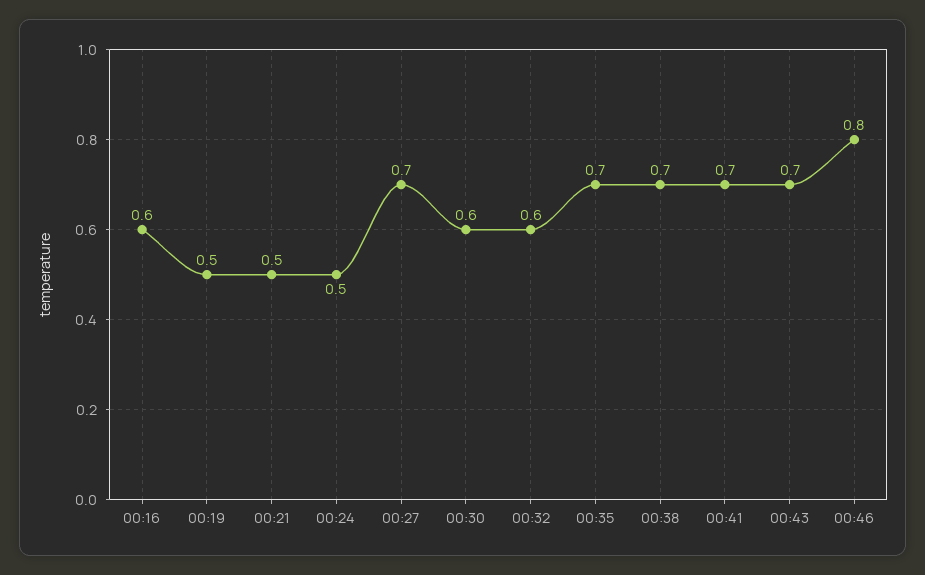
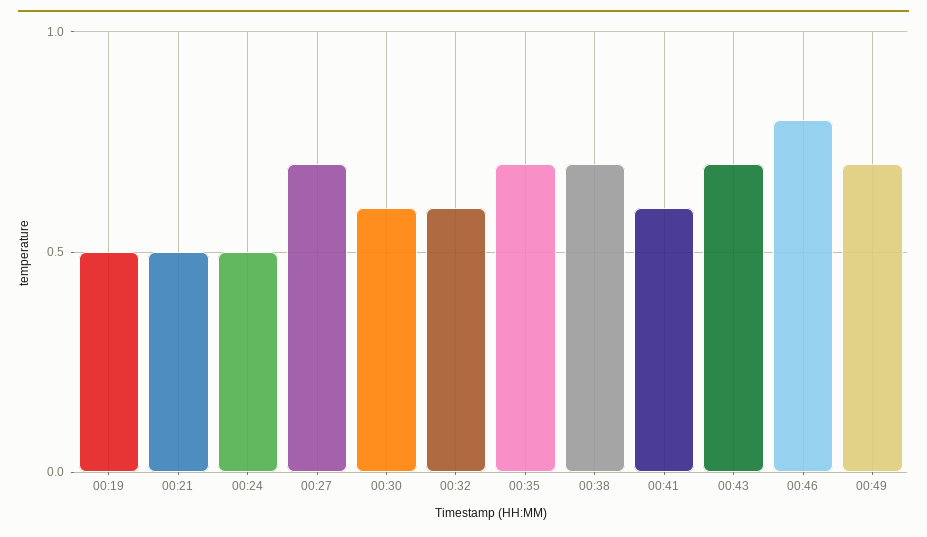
00:16: 0.6 -> none
00:41: 0.7 -> 0.6
00:49: none -> 0.7

